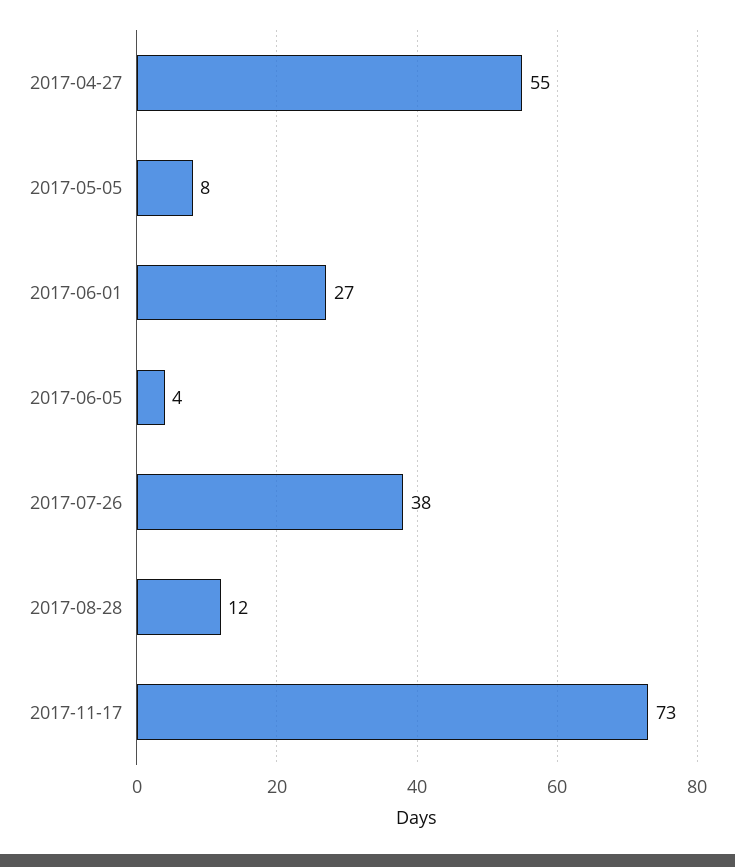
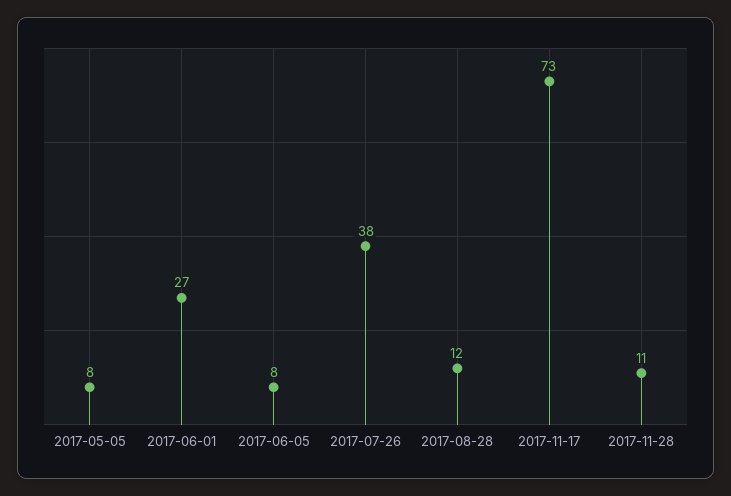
2017-04-27: 55 -> none
2017-06-05: 4 -> 8
2017-11-28: none -> 11

